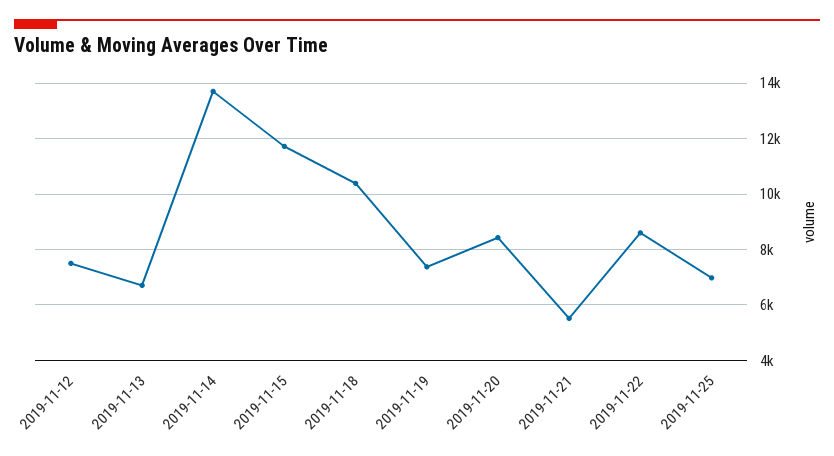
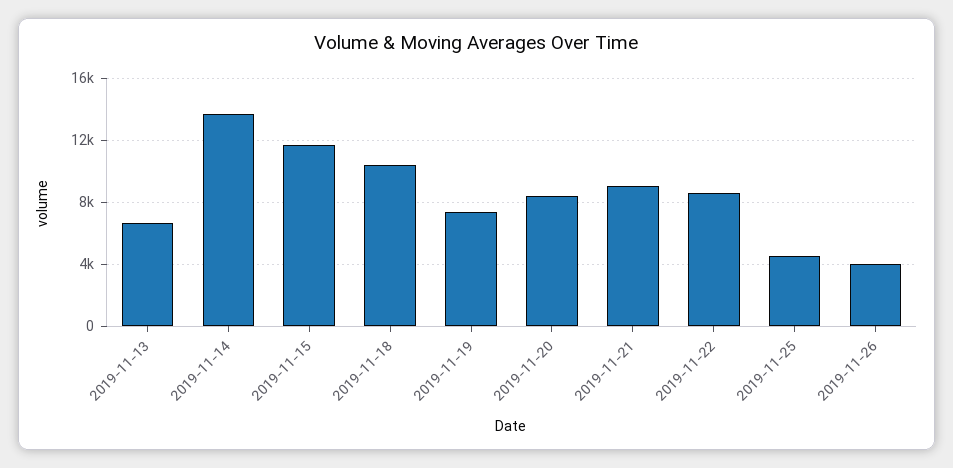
2019-11-12: 7500 -> none
2019-11-21: 5500 -> 9000
2019-11-25: 7000 -> 4500
2019-11-26: none -> 4000

